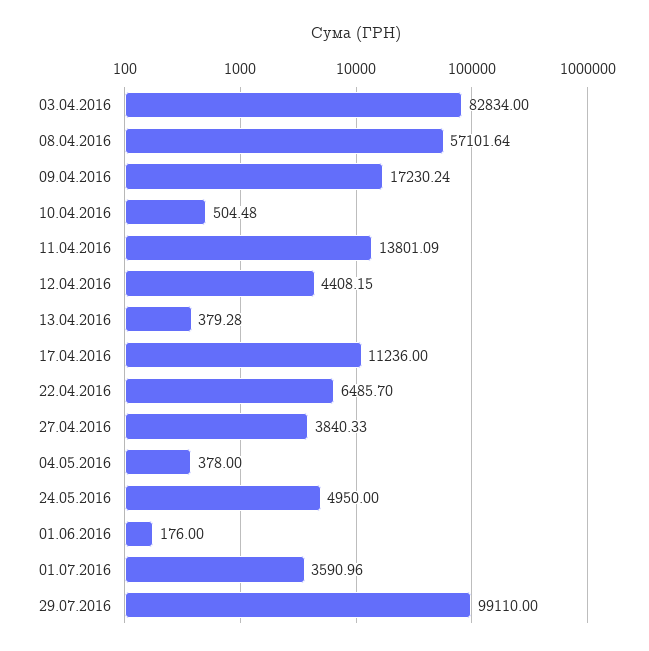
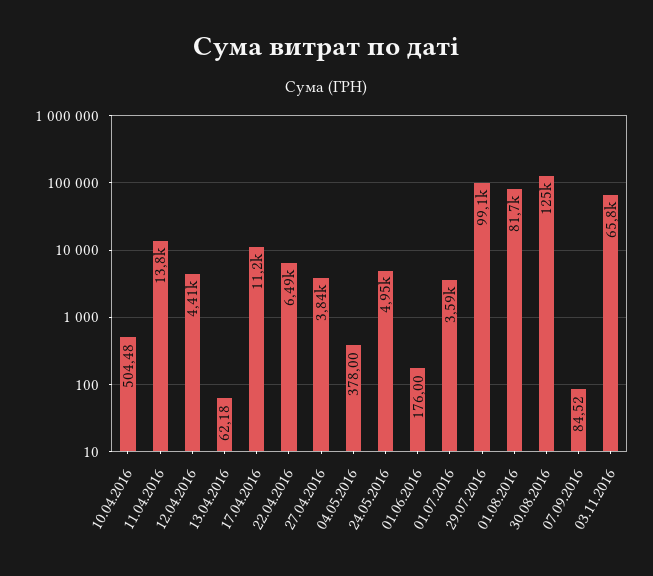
03.04.2016: 82834 -> none
08.04.2016: 57101.64 -> none
09.04.2016: 17230.24 -> none
13.04.2016: 379.28 -> 62.18
01.08.2016: none -> 81700
30.08.2016: none -> 125000
07.09.2016: none -> 84.52
03.11.2016: none -> 65800

